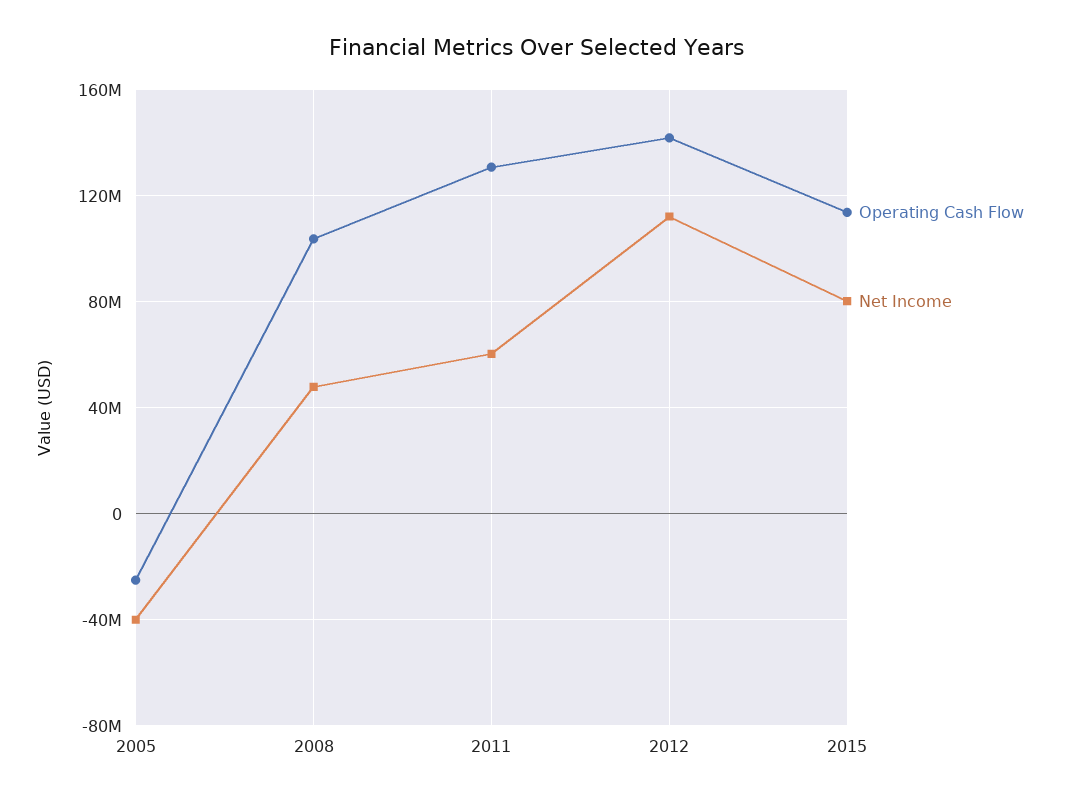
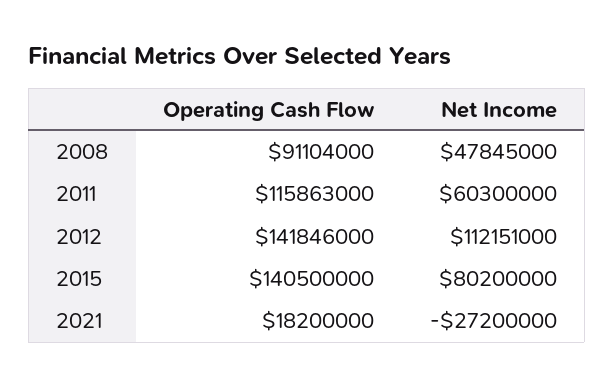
Operating Cash Flow, 2005: -25000000 -> none
Net Income, 2005: -40000000 -> none
Operating Cash Flow, 2008: 105000000 -> 91104000
Operating Cash Flow, 2011: 130000000 -> 115863000
Operating Cash Flow, 2015: 115000000 -> 140500000
Operating Cash Flow, 2021: none -> 18200000
Net Income, 2021: none -> -27200000

